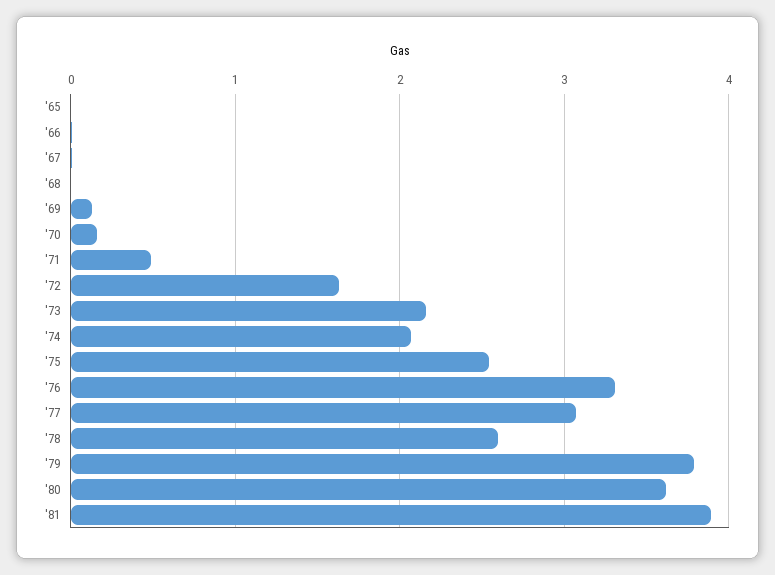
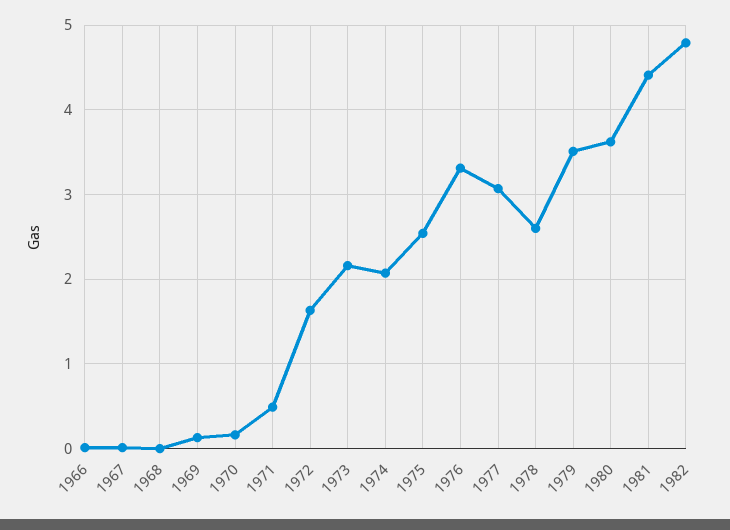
'65: 0 -> none
'79: 3.8 -> 3.5
'81: 3.9 -> 4.4
1982: none -> 4.8

